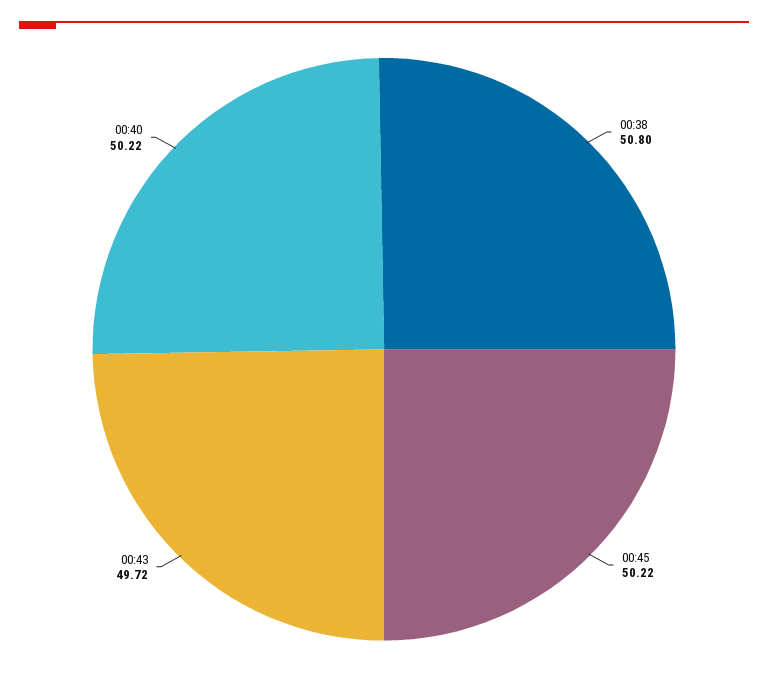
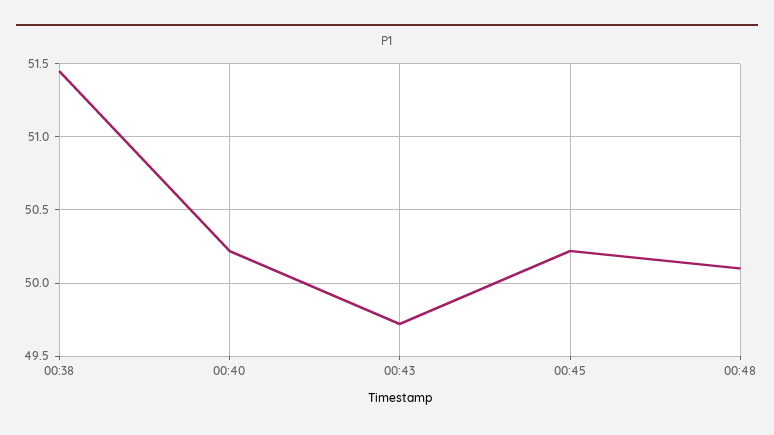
00:38: 50.8 -> 51.45
00:48: none -> 50.1

